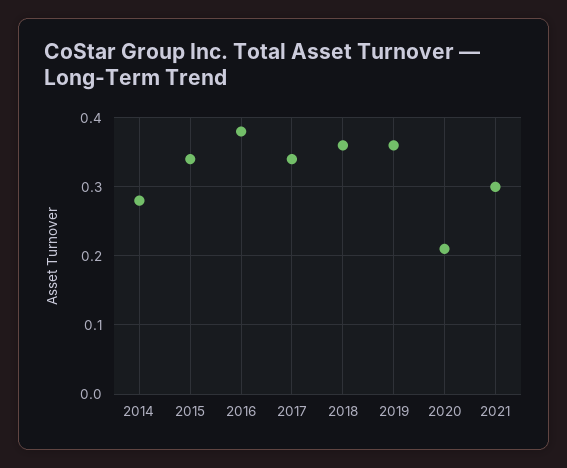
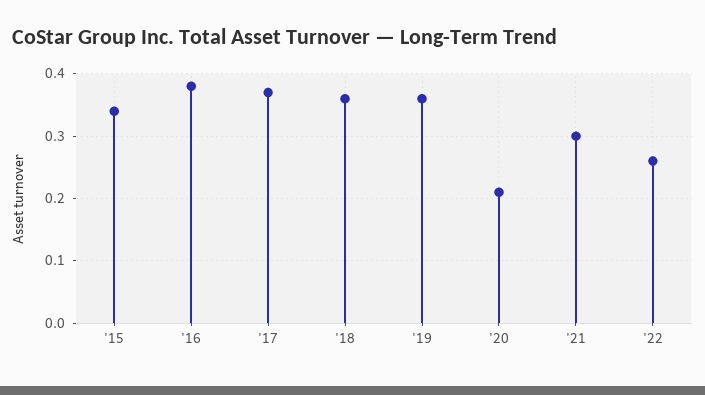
2014: 0.28 -> none
2017: 0.34 -> 0.37
'22: none -> 0.26

